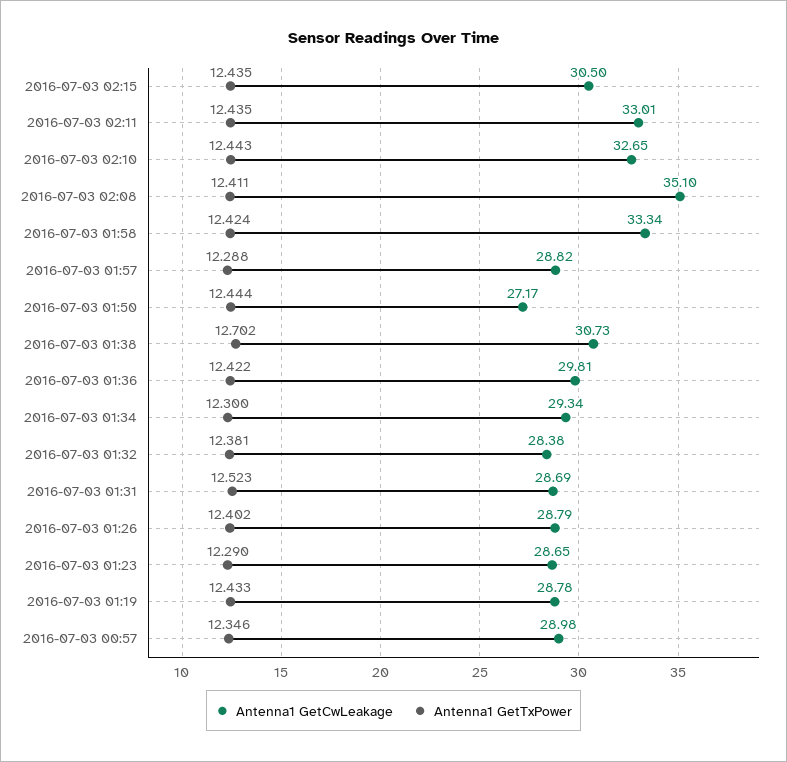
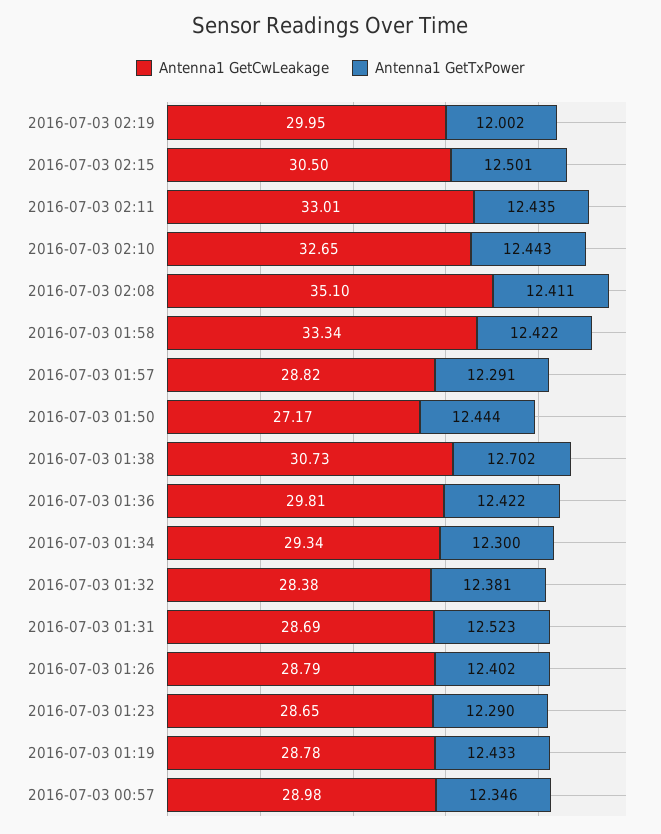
Antenna1 GetTxPower, 2016-07-03 02:15: 12.435 -> 12.501
Antenna1 GetTxPower, 2016-07-03 01:58: 12.424 -> 12.422
Antenna1 GetTxPower, 2016-07-03 01:57: 12.288 -> 12.291
Antenna1 GetCwLeakage, 2016-07-03 02:19: none -> 29.95
Antenna1 GetTxPower, 2016-07-03 02:19: none -> 12.002

